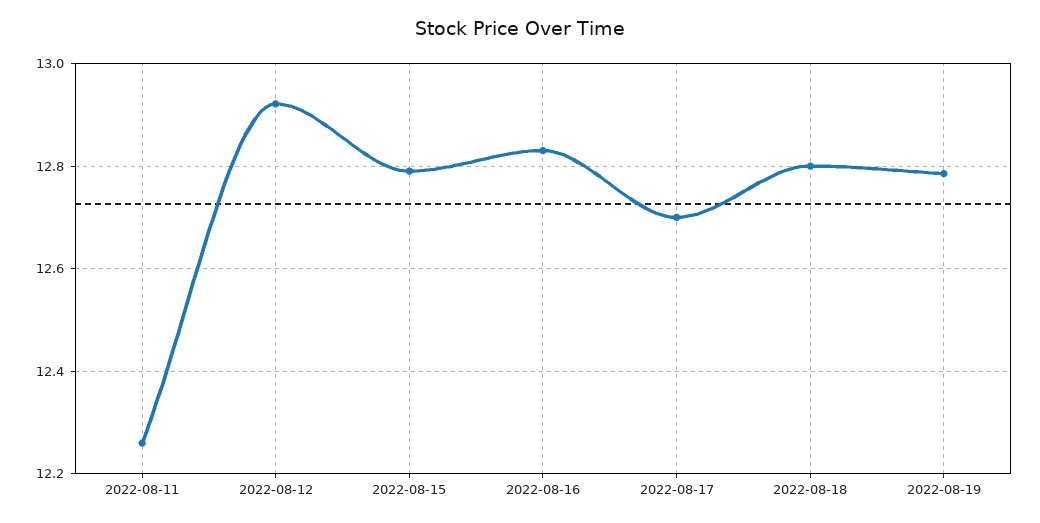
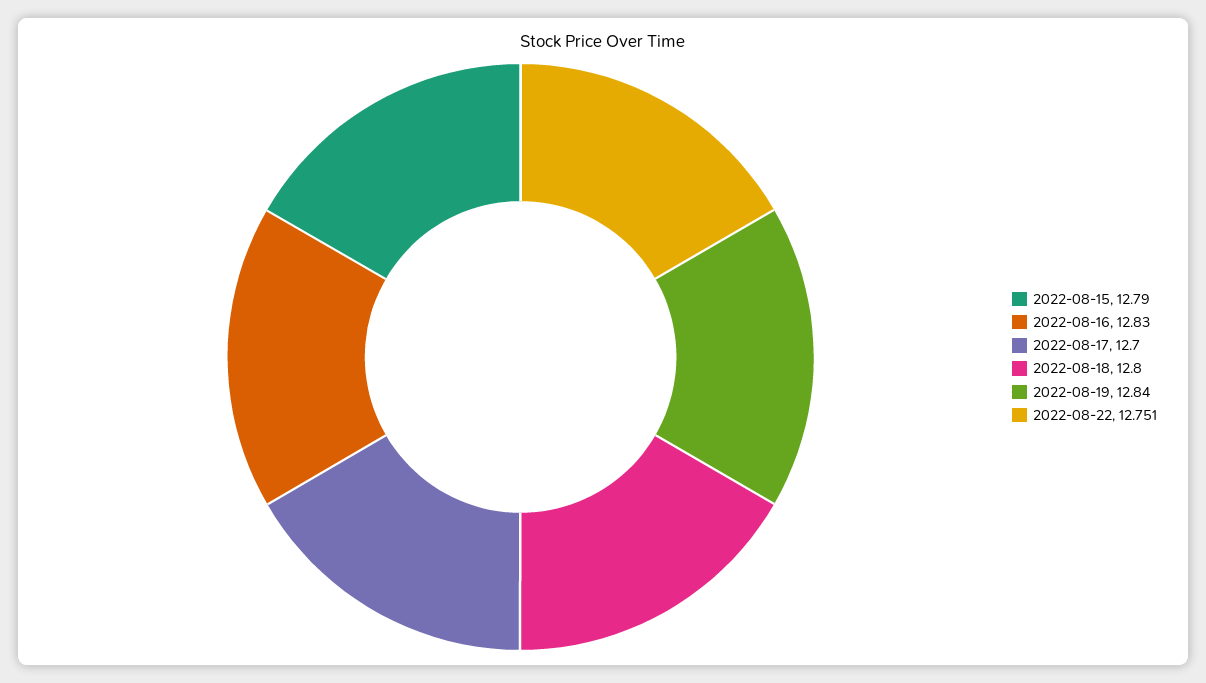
2022-08-11: 12.26 -> none
2022-08-12: 12.92 -> none
2022-08-19: 12.78 -> 12.84
2022-08-22: none -> 12.751

